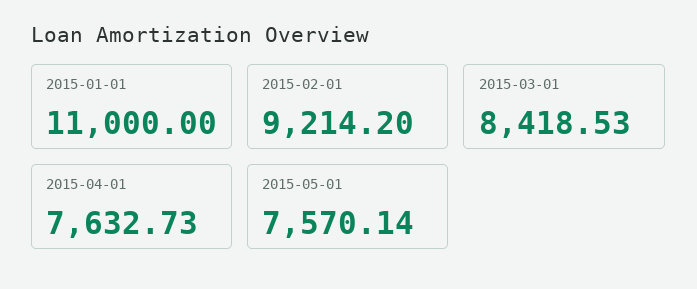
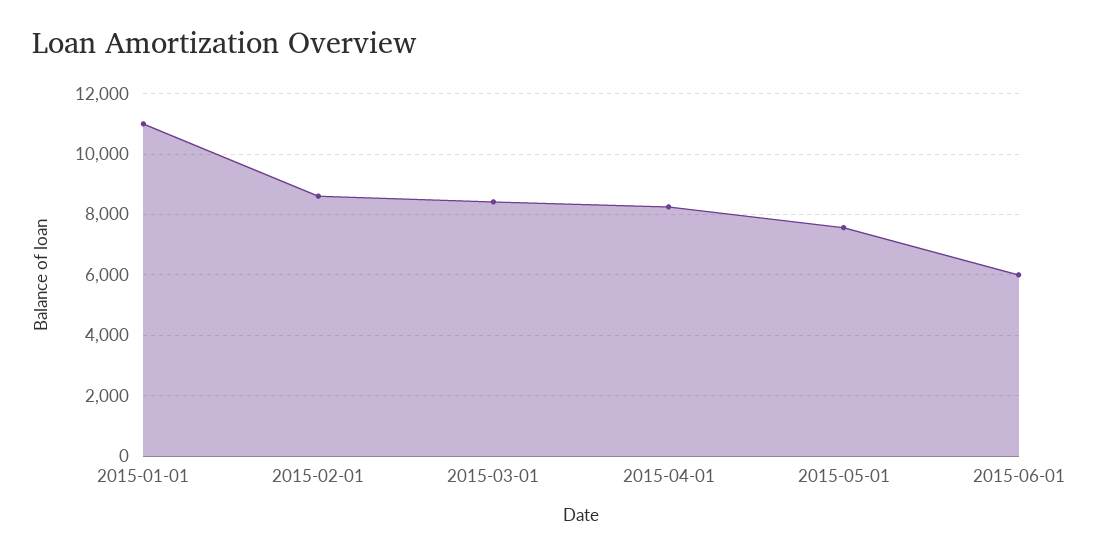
2015-02-01: 9214.2 -> 8600
2015-04-01: 7632.73 -> 8200
2015-06-01: none -> 6000

